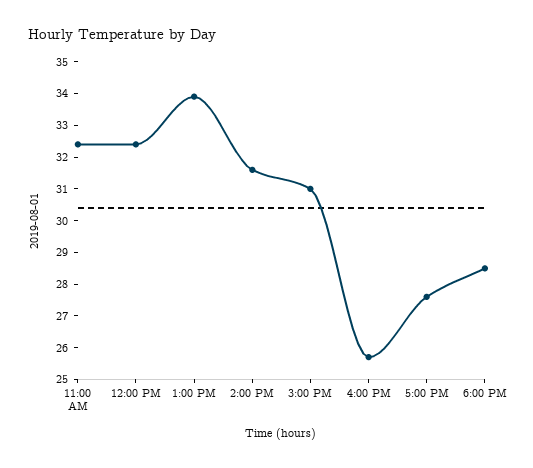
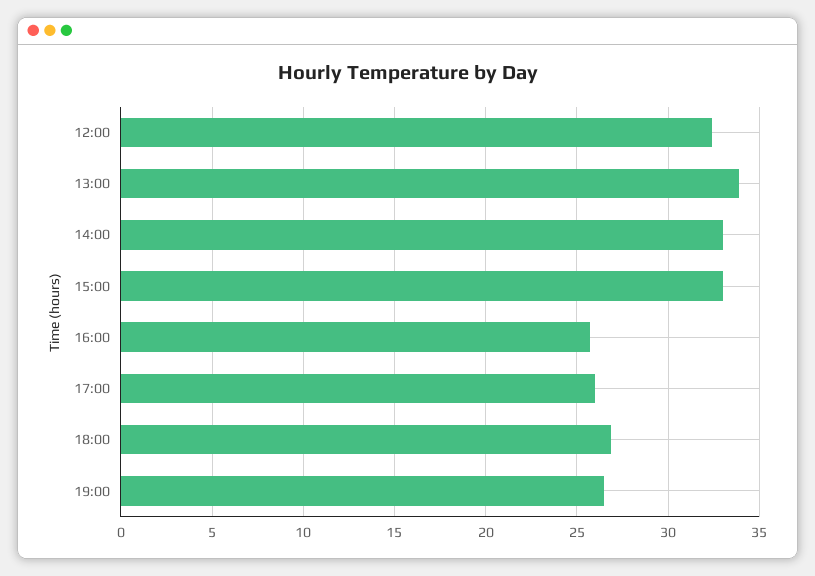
11:00 AM: 32.5 -> none
2:00 PM: 31.5 -> 33
3:00 PM: 31 -> 33
5:00 PM: 27.5 -> 26
6:00 PM: 28.5 -> 27
19:00: none -> 26.5

